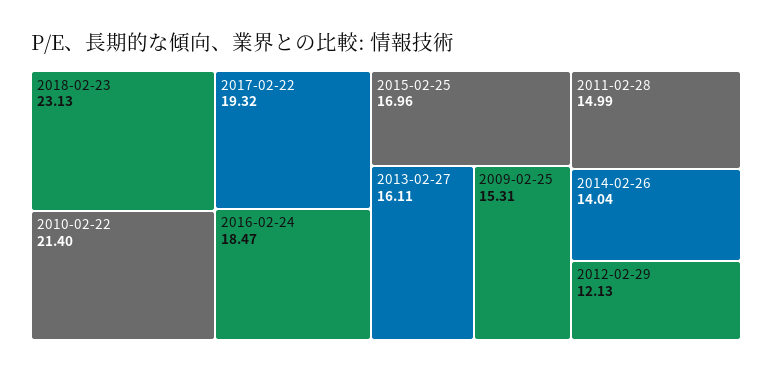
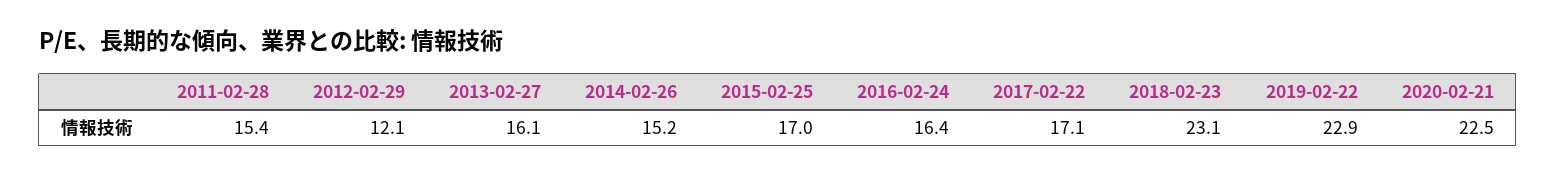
2010-02-22: 21.4 -> none
2017-02-22: 19.32 -> 17.1
2016-02-24: 18.47 -> 16.4
2009-02-25: 15.31 -> none
2011-02-28: 14.99 -> 15.4
2014-02-26: 14.04 -> 15.2
2019-02-22: none -> 22.9
2020-02-21: none -> 22.5

